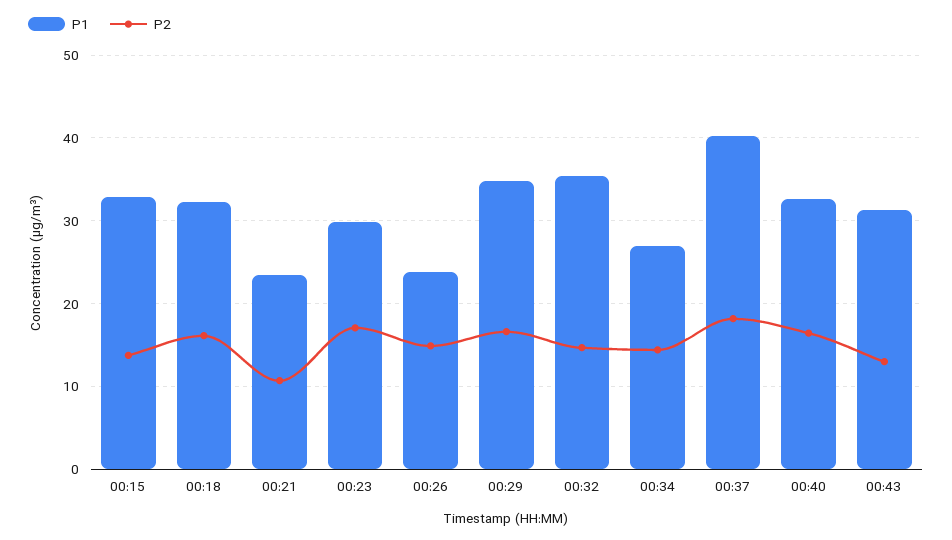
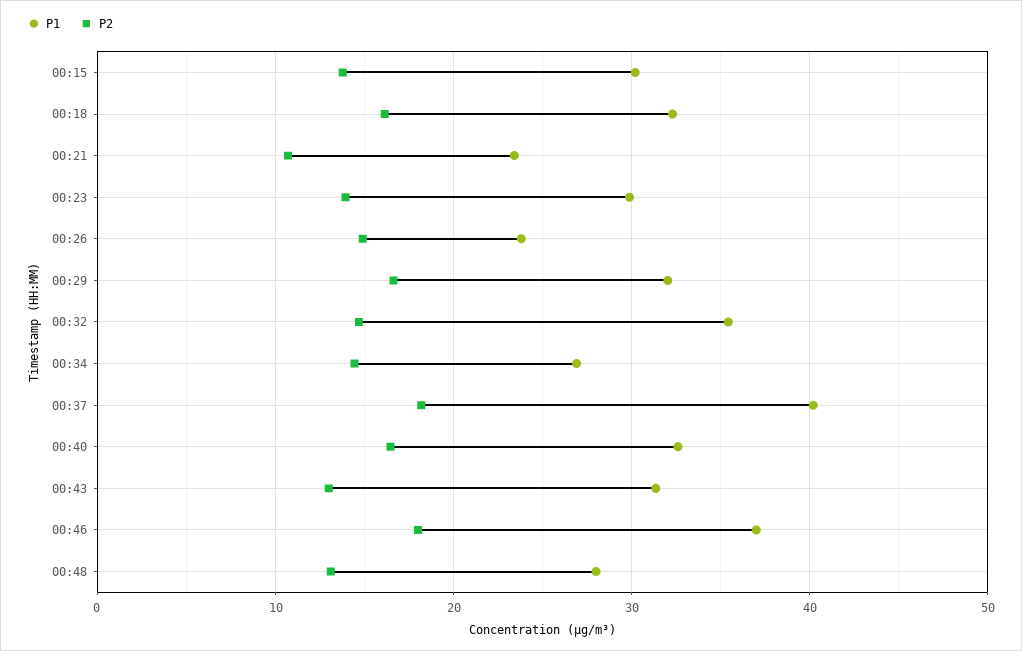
P1, 00:15: 33 -> 30
P2, 00:23: 17 -> 14
P1, 00:29: 35 -> 32
P1, 00:46: none -> 37
P2, 00:46: none -> 18
P1, 00:48: none -> 28
P2, 00:48: none -> 13

